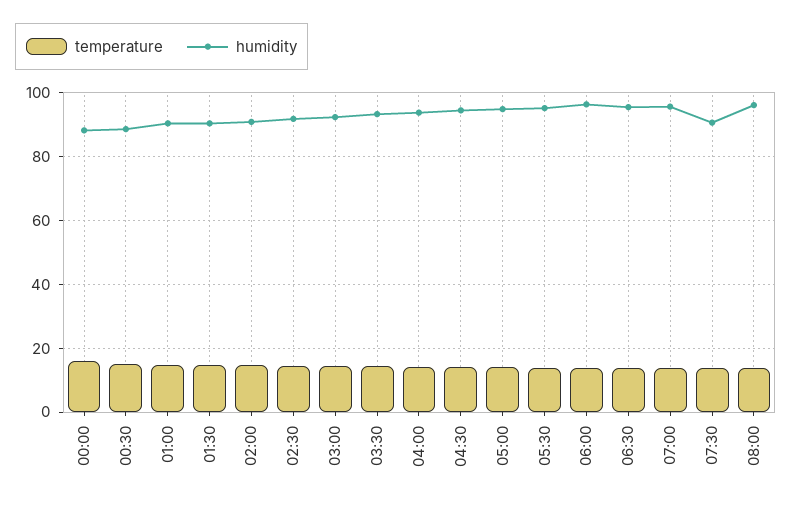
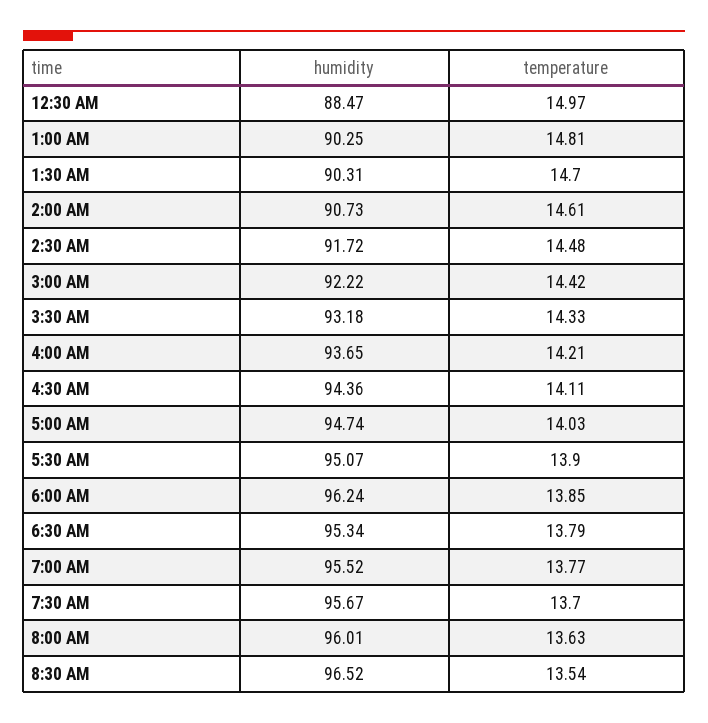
temperature, 00:00: 16 -> none
humidity, 00:00: 88 -> none
humidity, 07:30: 90 -> 95.67
humidity, 8:30 AM: none -> 96.52
temperature, 8:30 AM: none -> 13.54

